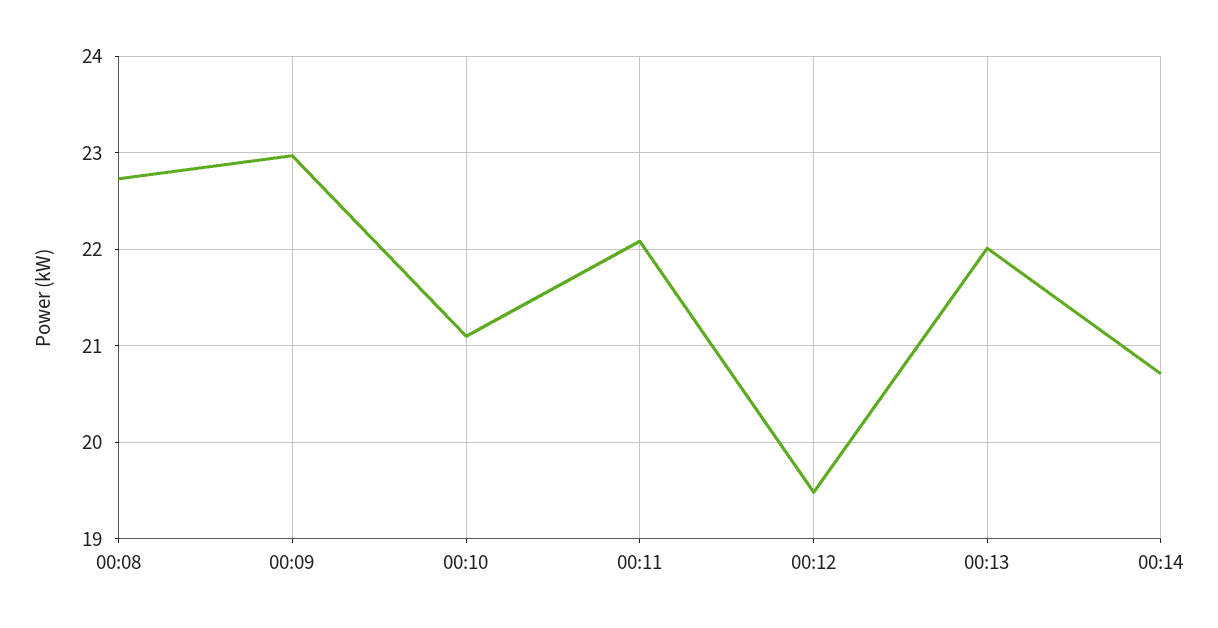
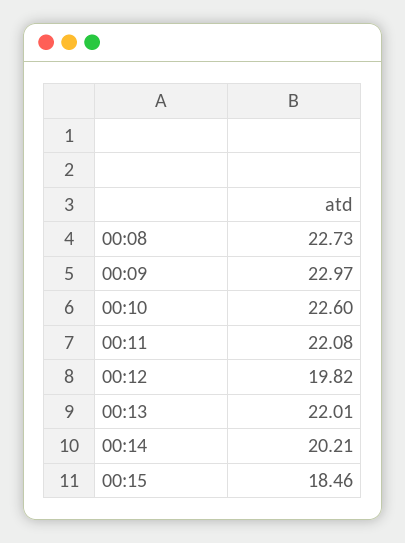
00:10: 21.1 -> 22.6
00:12: 19.5 -> 19.82
00:14: 20.7 -> 20.21
00:15: none -> 18.46

